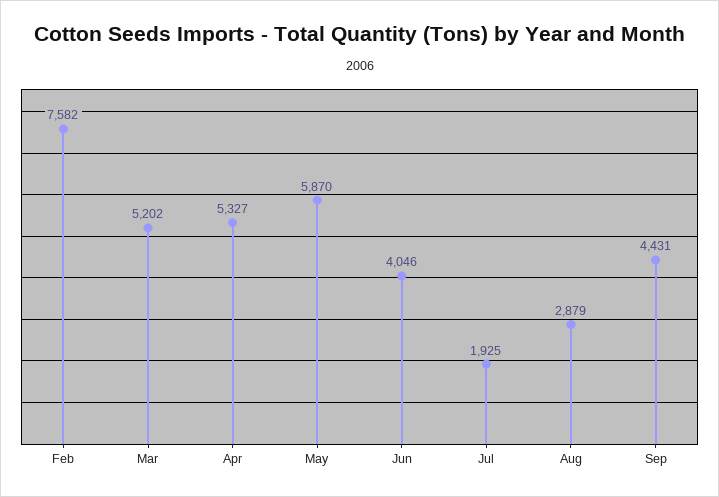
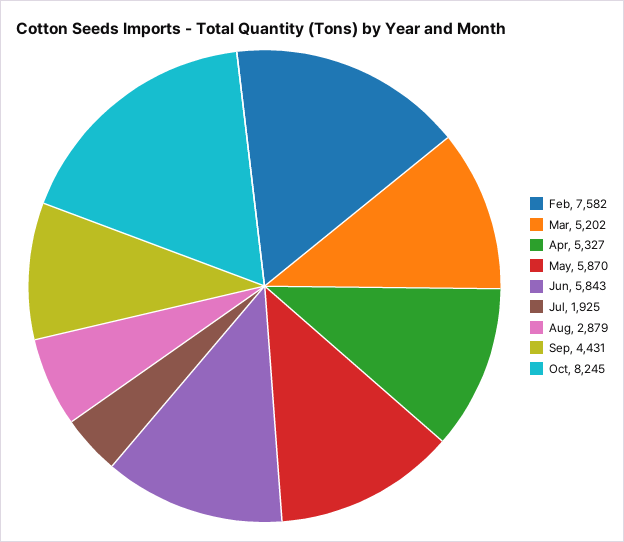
Jun: 4046 -> 5843
Oct: none -> 8245

